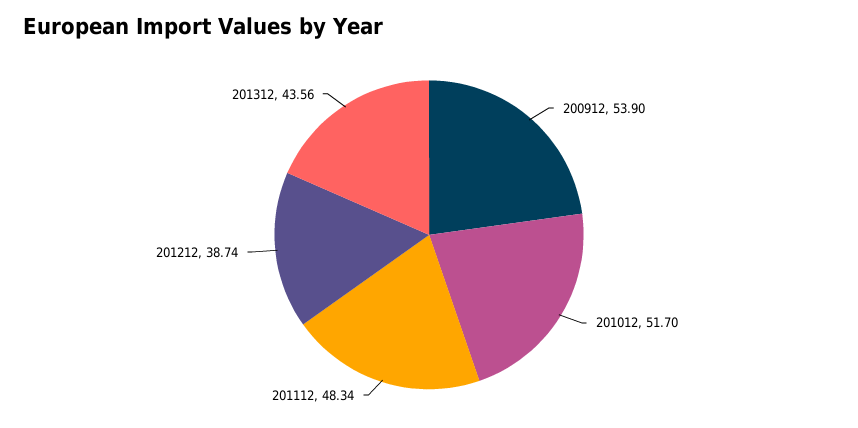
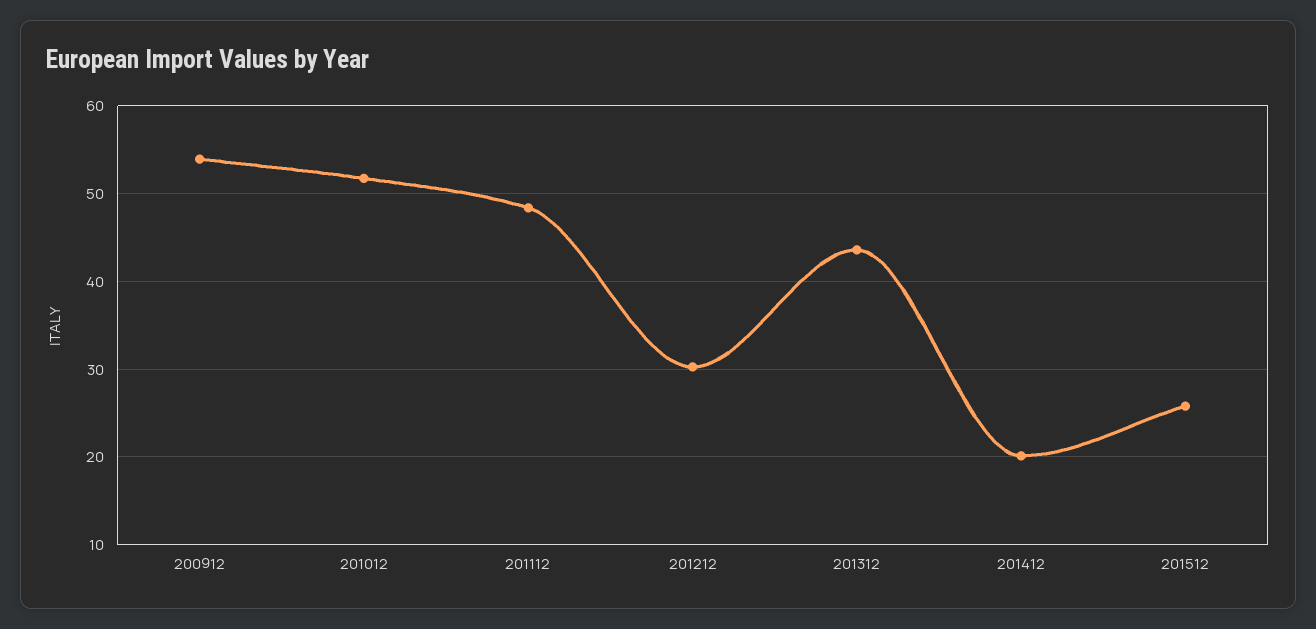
201212: 38.74 -> 30
201412: none -> 20
201512: none -> 26

